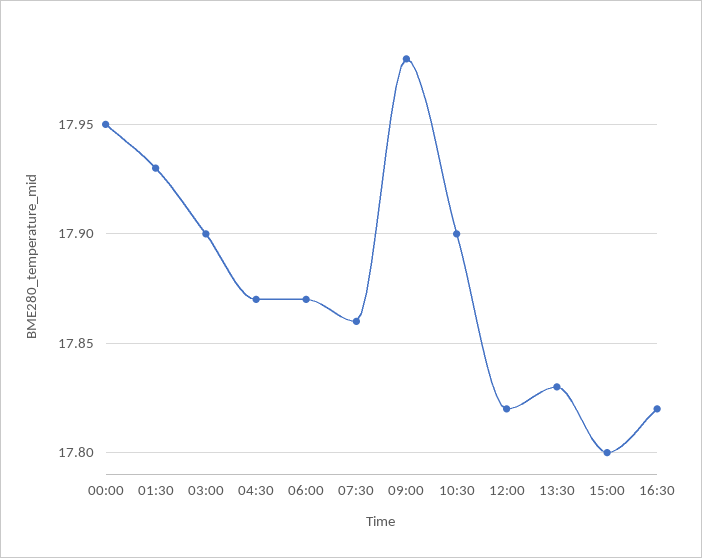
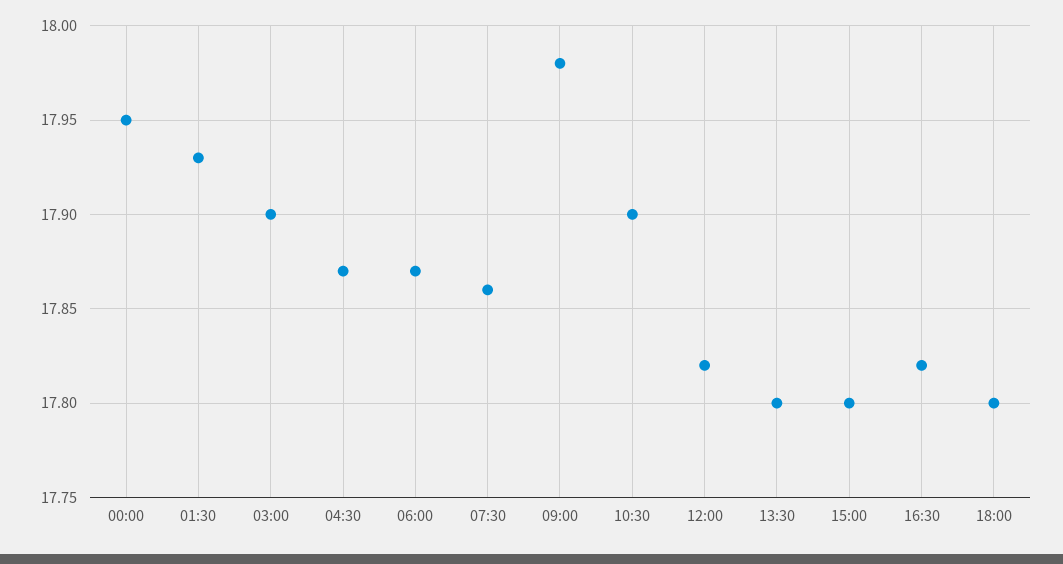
13:30: 17.83 -> 17.8
18:00: none -> 17.8

